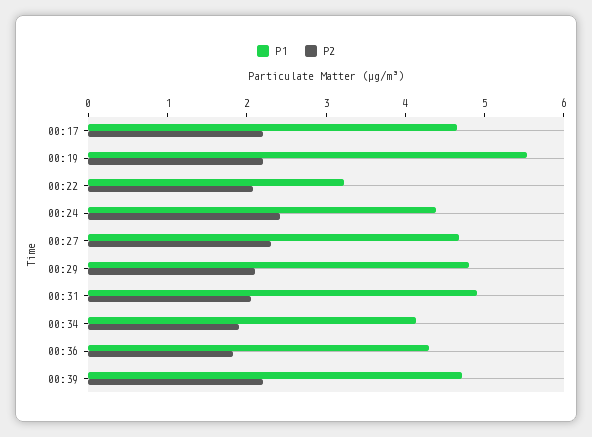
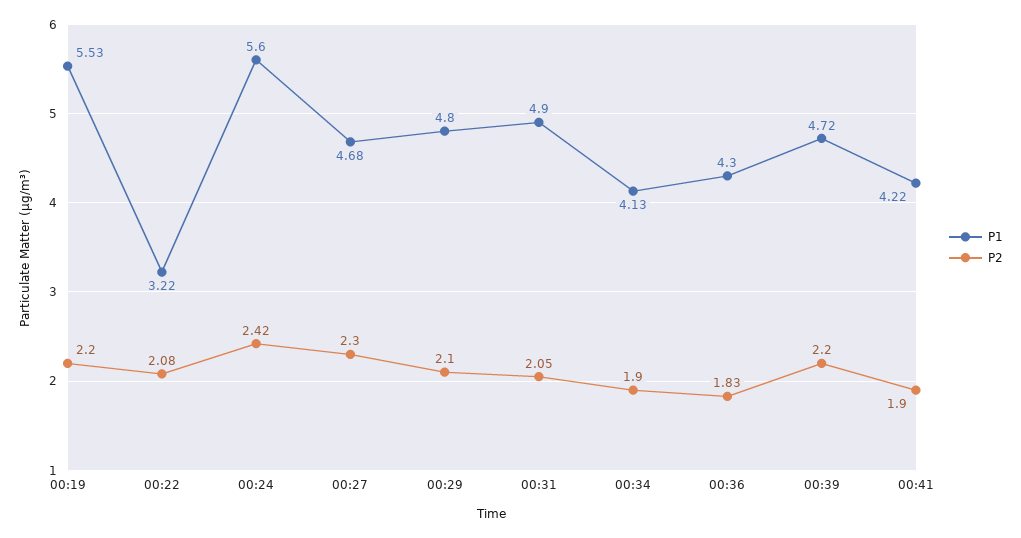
P1, 00:17: 4.6 -> none
P2, 00:17: 2.2 -> none
P1, 00:24: 4.4 -> 5.6
P1, 00:41: none -> 4.22
P2, 00:41: none -> 1.9

